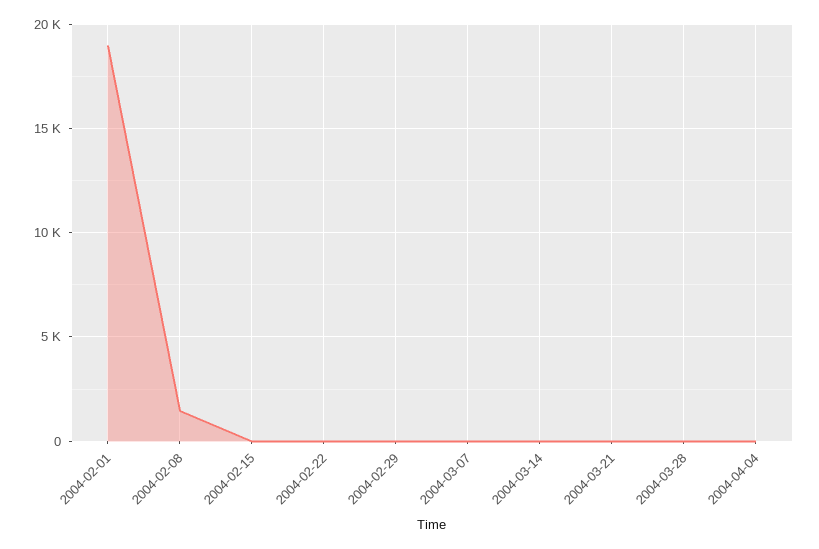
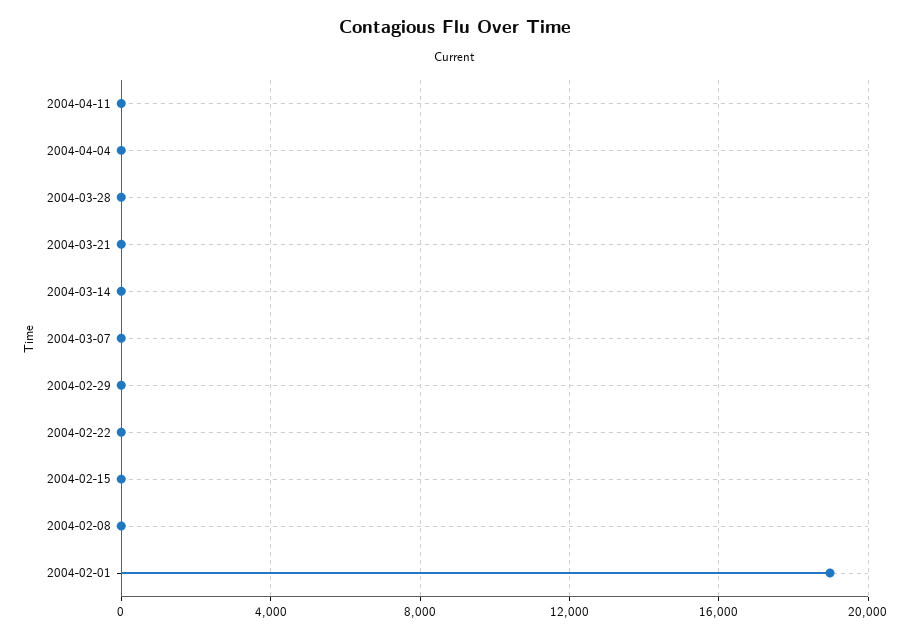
2004-02-08: 1500 -> 0
2004-04-11: none -> 0

